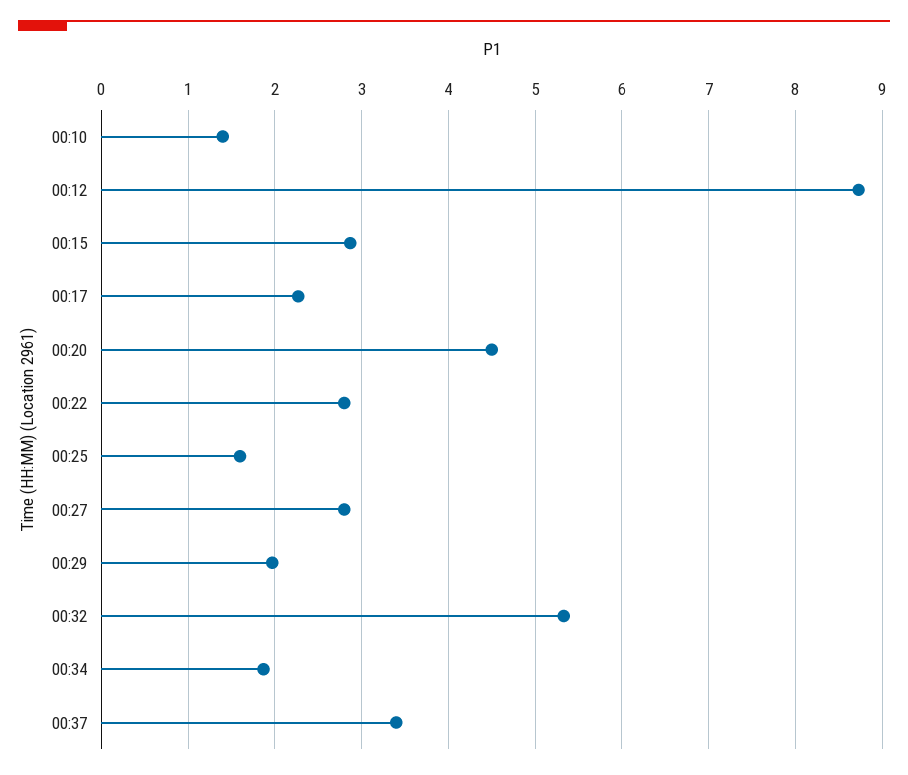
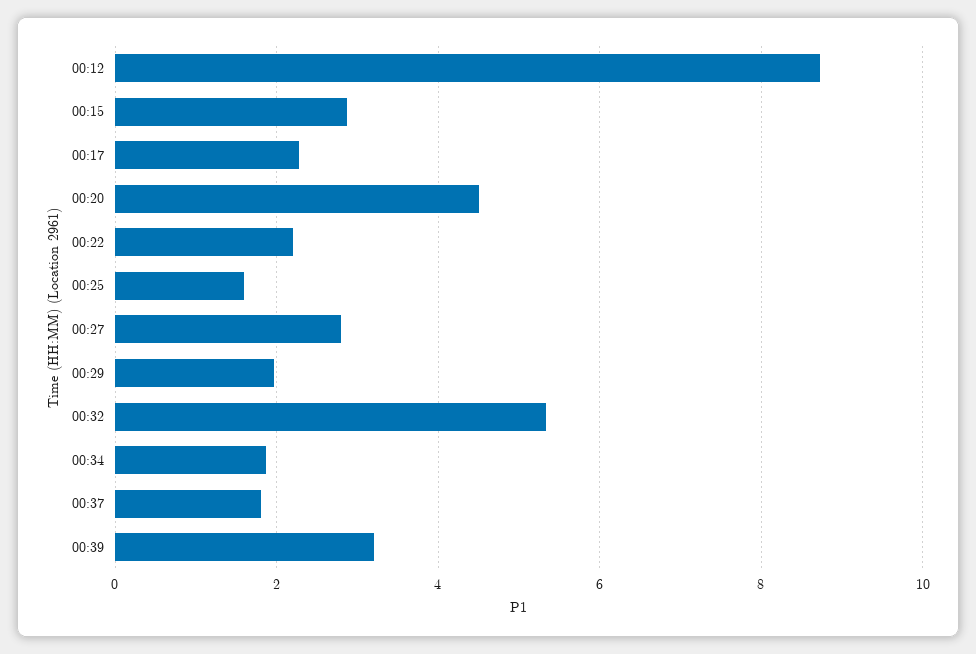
00:10: 1.4 -> none
00:22: 2.8 -> 2.2
00:37: 3.4 -> 1.8
00:39: none -> 3.2

